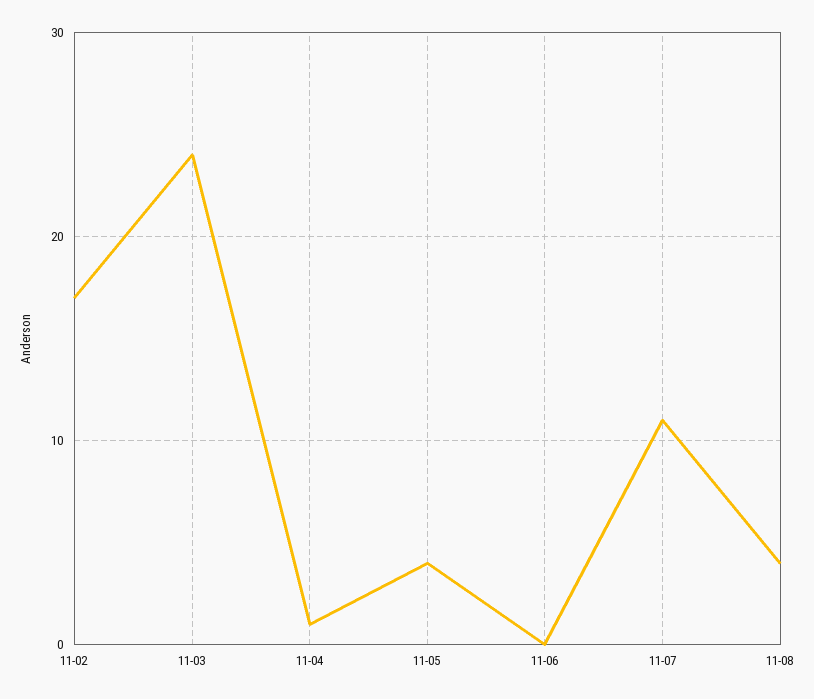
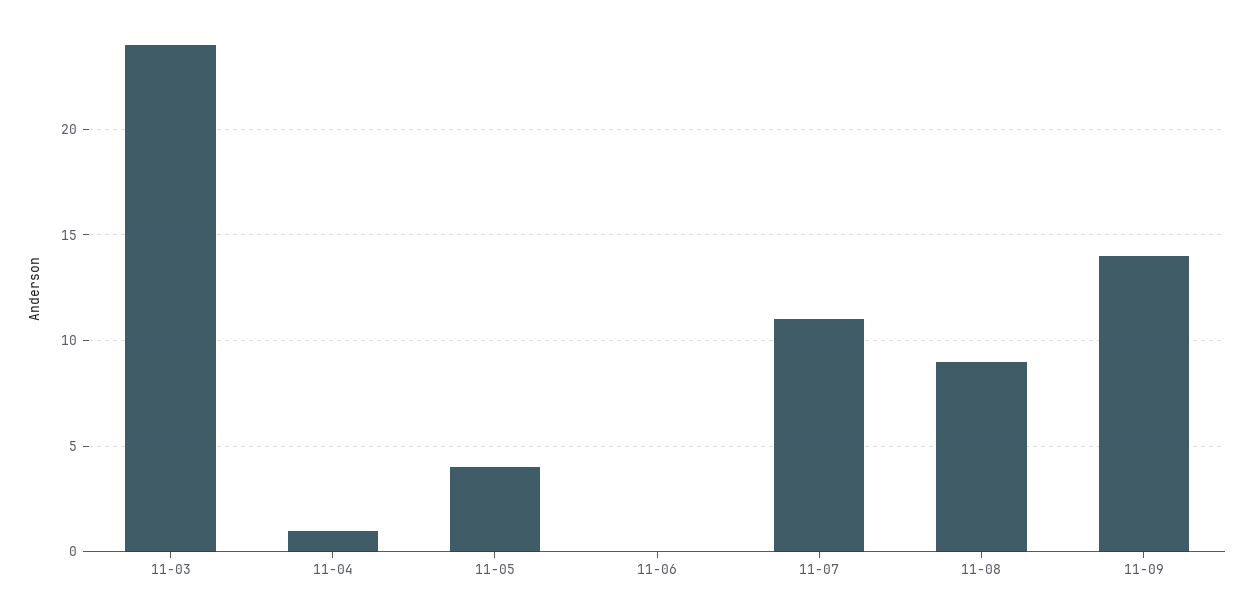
11-02: 17 -> none
11-08: 4 -> 9
11-09: none -> 14

